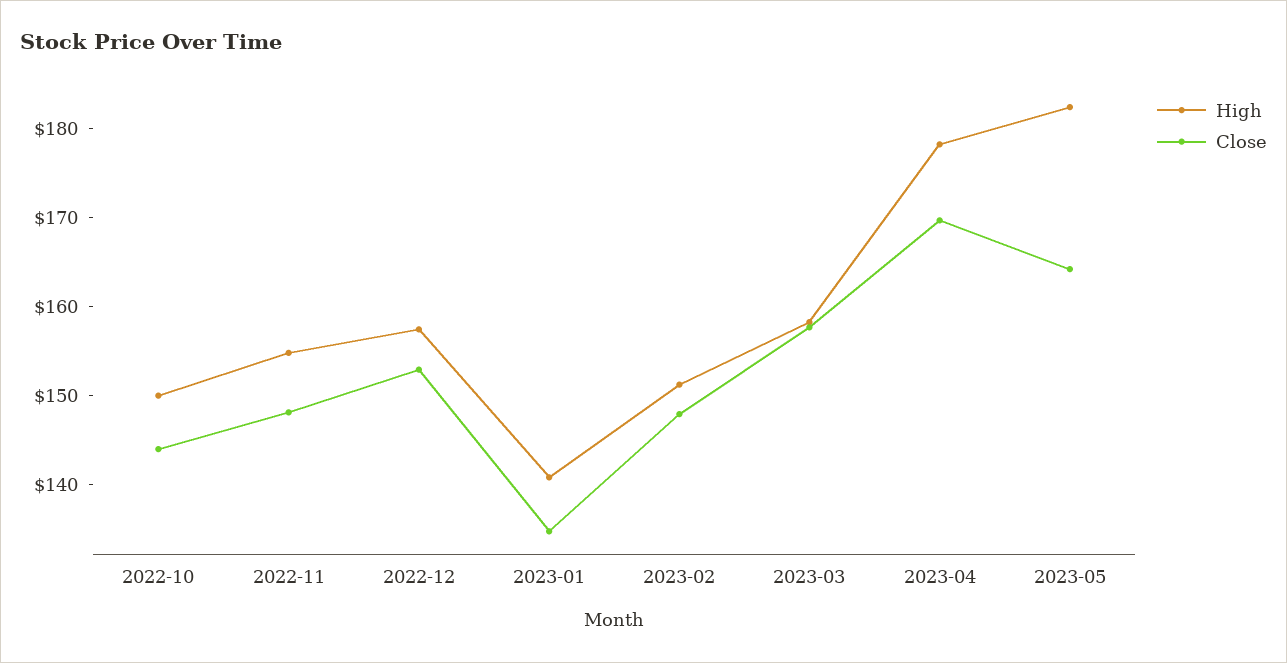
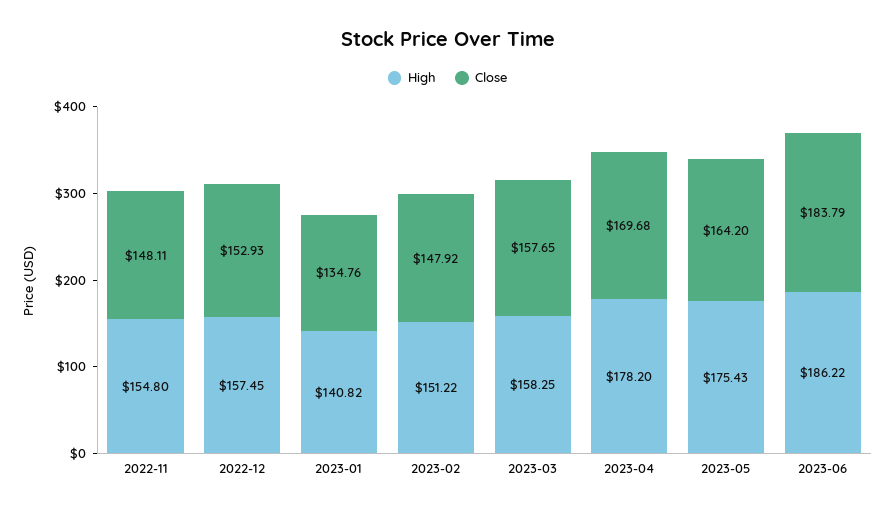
High, 2022-10: 150 -> none
Close, 2022-10: 144 -> none
High, 2023-05: 182 -> 175.43
High, 2023-06: none -> 186.22
Close, 2023-06: none -> 183.79

